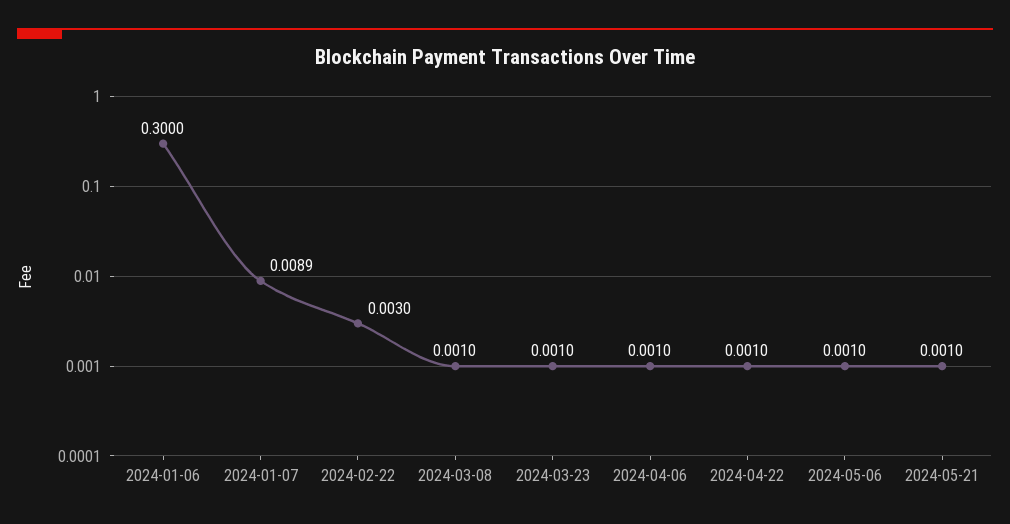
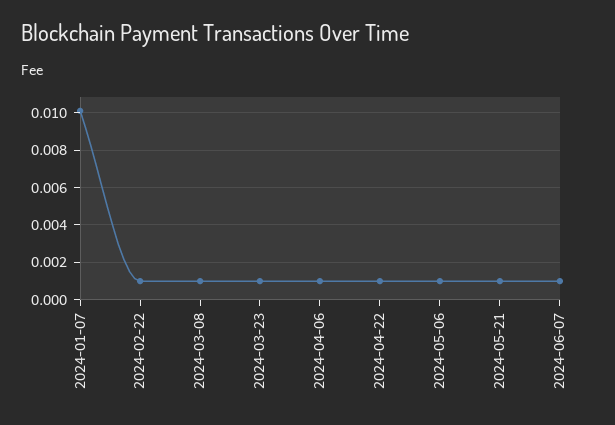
2024-01-06: 0.3 -> none
2024-01-07: 0.0089 -> 0.01
2024-02-22: 0.003 -> 0.001
2024-06-07: none -> 0.001

